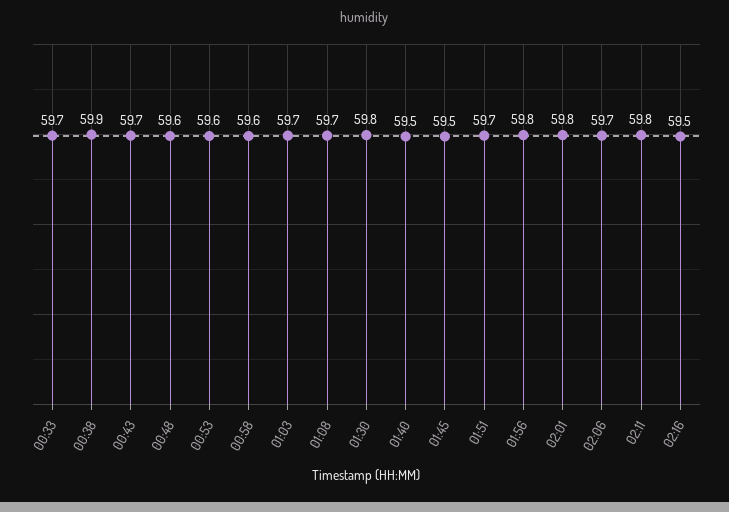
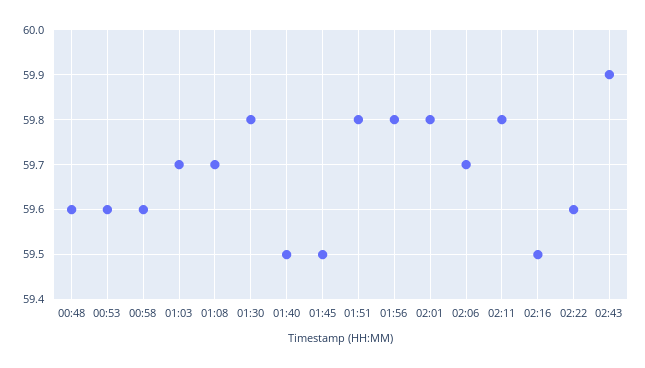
00:33: 59.7 -> none
00:38: 59.9 -> none
00:43: 59.7 -> none
01:51: 59.7 -> 59.8
02:22: none -> 59.6
02:43: none -> 59.9

